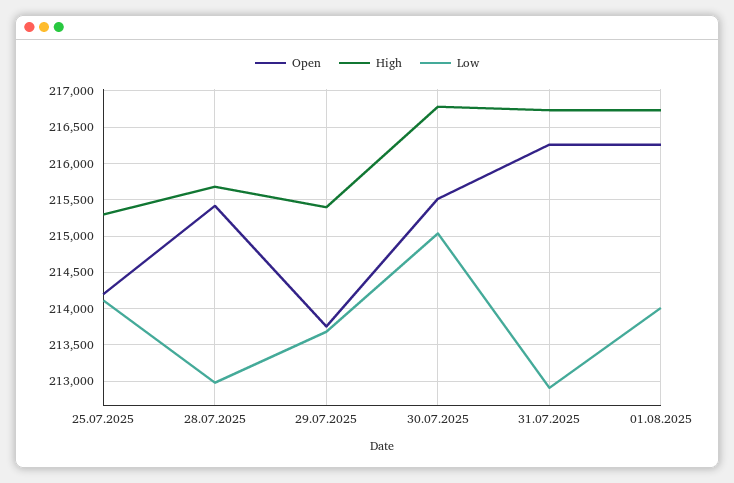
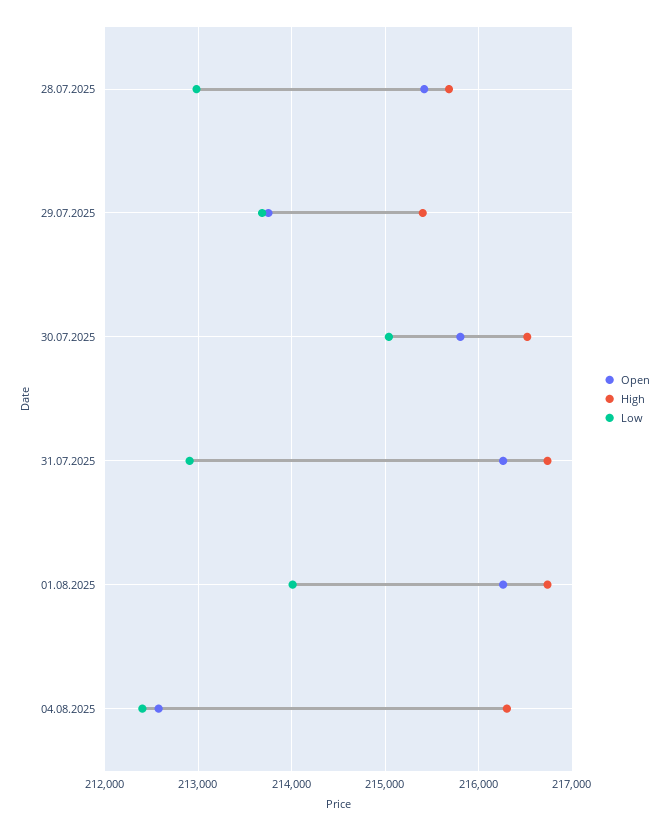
Open, 25.07.2025: 214200 -> none
High, 25.07.2025: 215300 -> none
Low, 25.07.2025: 214100 -> none
Open, 30.07.2025: 215500 -> 215800
High, 30.07.2025: 216800 -> 216500
Open, 04.08.2025: none -> 212600
High, 04.08.2025: none -> 216300
Low, 04.08.2025: none -> 212400

